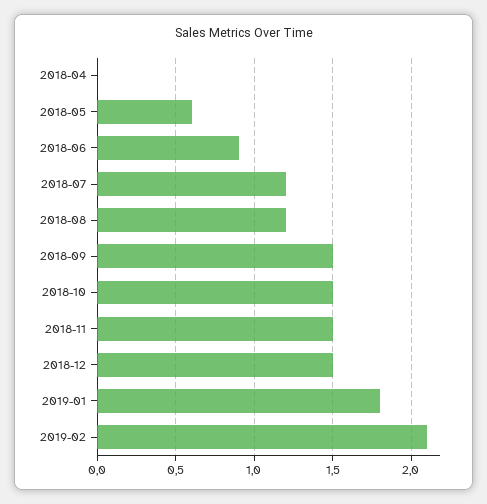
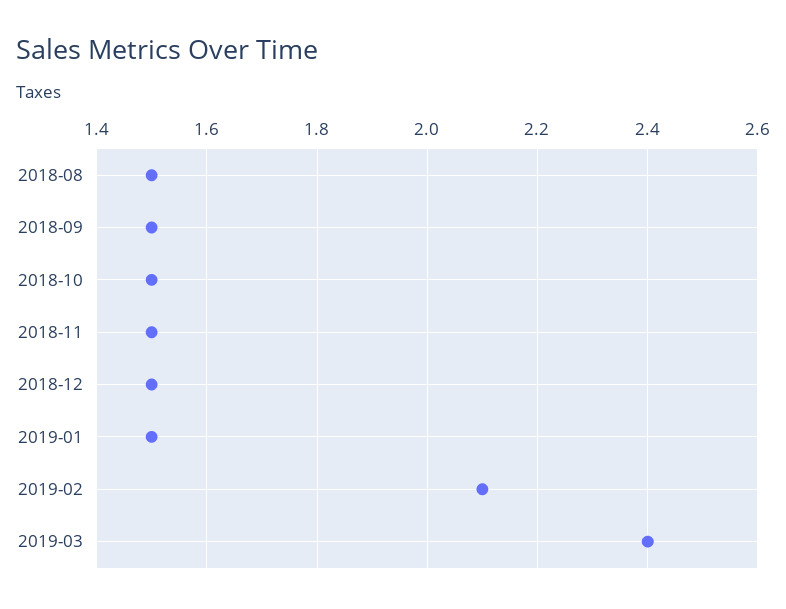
2018-04: 0 -> none
2018-05: 0.6 -> none
2018-06: 0.9 -> none
2018-07: 1.2 -> none
2018-08: 1.2 -> 1.5
2019-01: 1.8 -> 1.5
2019-03: none -> 2.4

